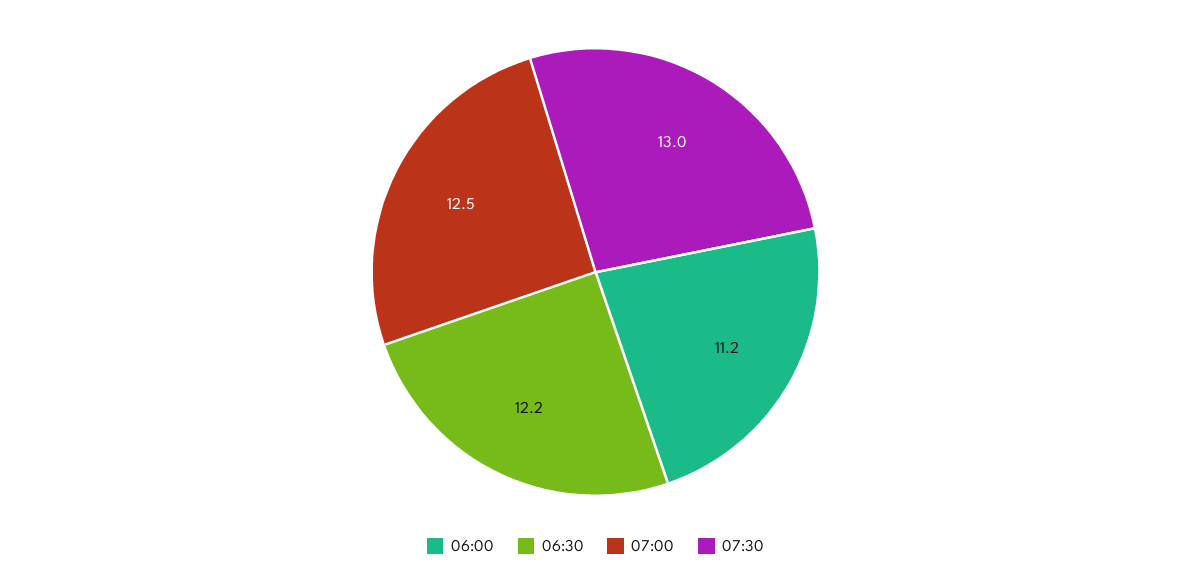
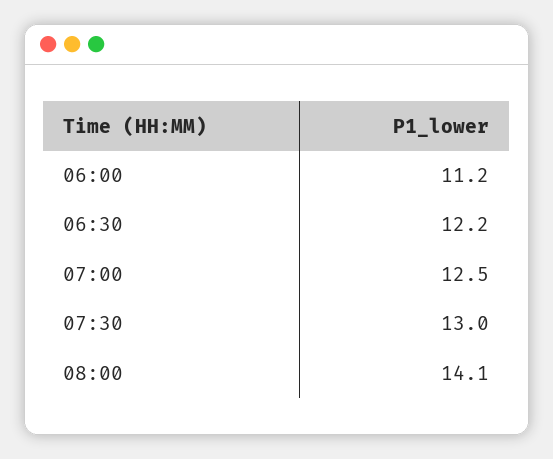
08:00: none -> 14.1

